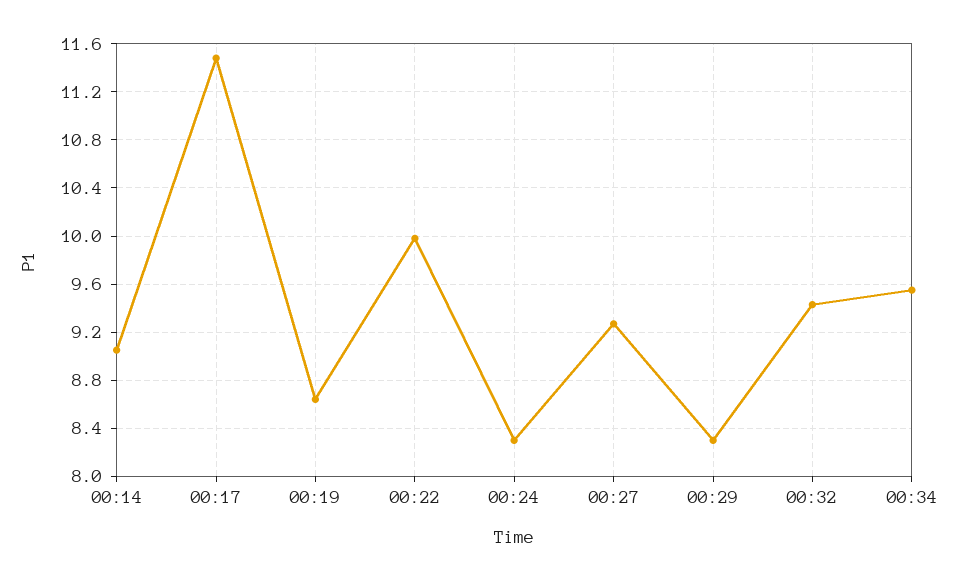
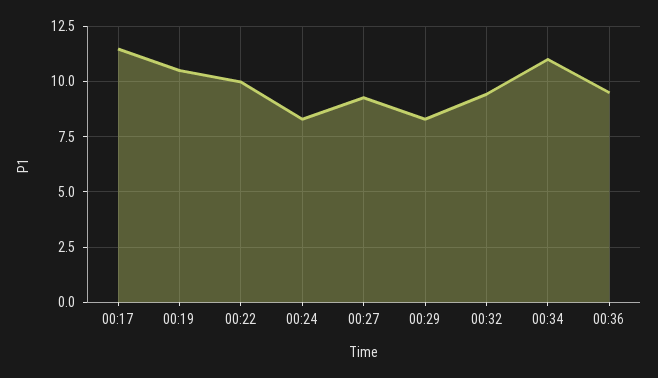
00:14: 9.05 -> none
00:19: 8.65 -> 10.5
00:34: 9.55 -> 11
00:36: none -> 9.5

